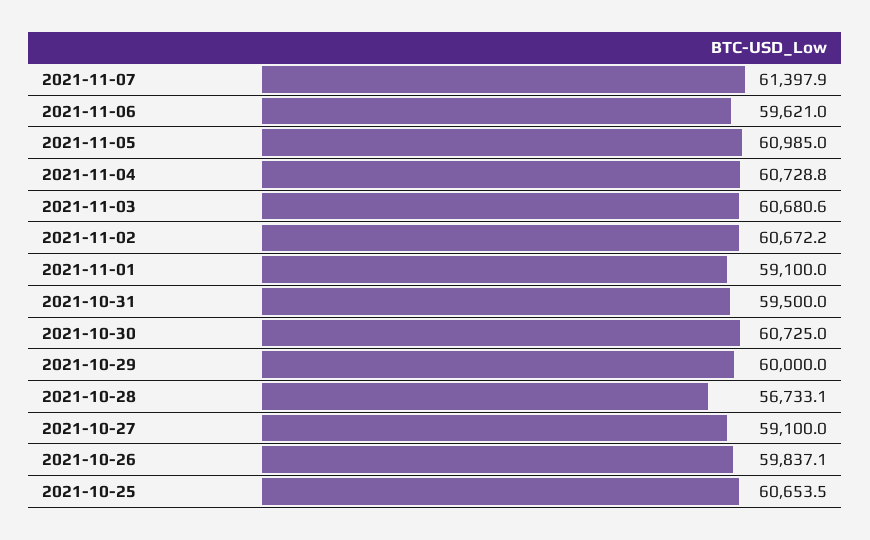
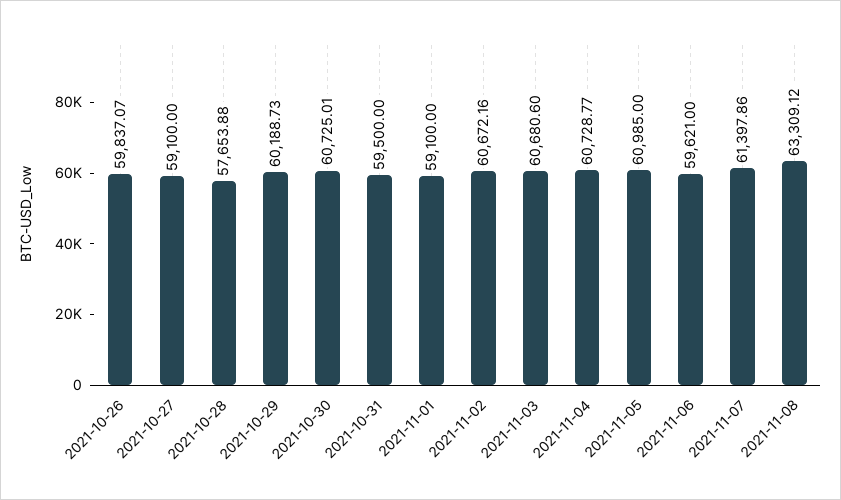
2021-10-29: 60000 -> 60188.73
2021-10-28: 56733.1 -> 57653.88
2021-10-25: 60653.5 -> none
2021-11-08: none -> 63309.12

